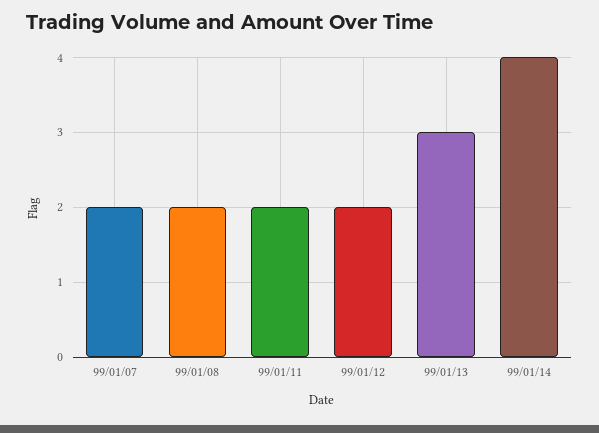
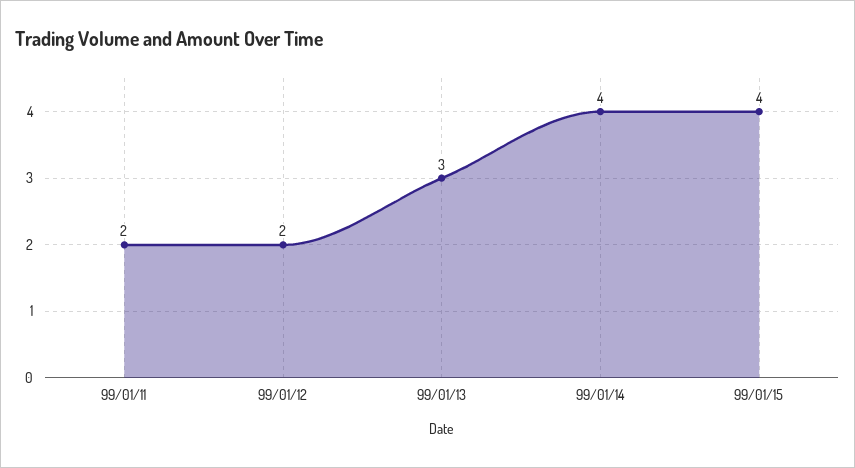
99/01/07: 2 -> none
99/01/08: 2 -> none
99/01/15: none -> 4

